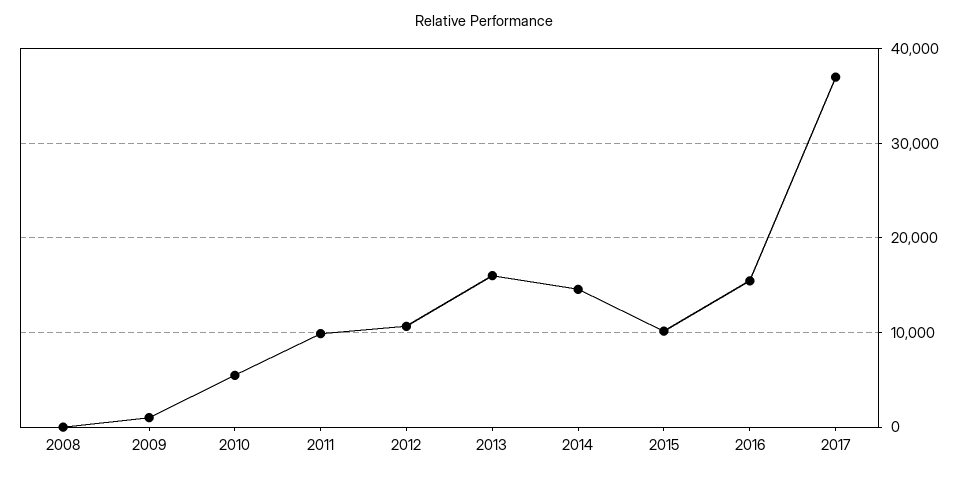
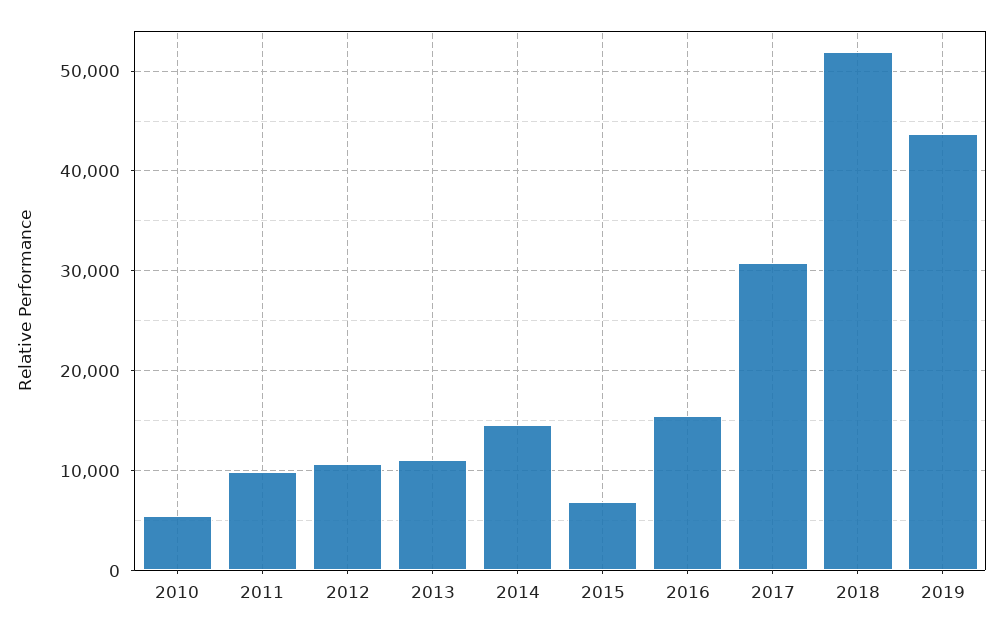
2008: 0 -> none
2009: 1000 -> none
2013: 16000 -> 11000
2015: 10000 -> 7000
2017: 37000 -> 31000
2018: none -> 52000
2019: none -> 44000

